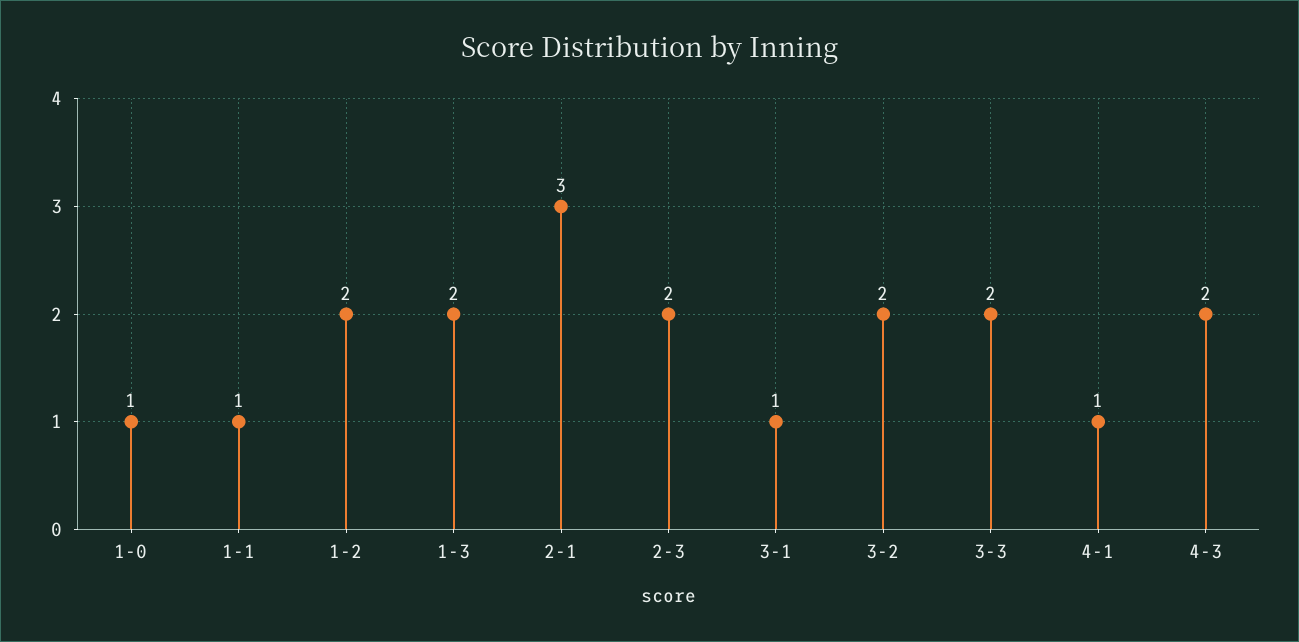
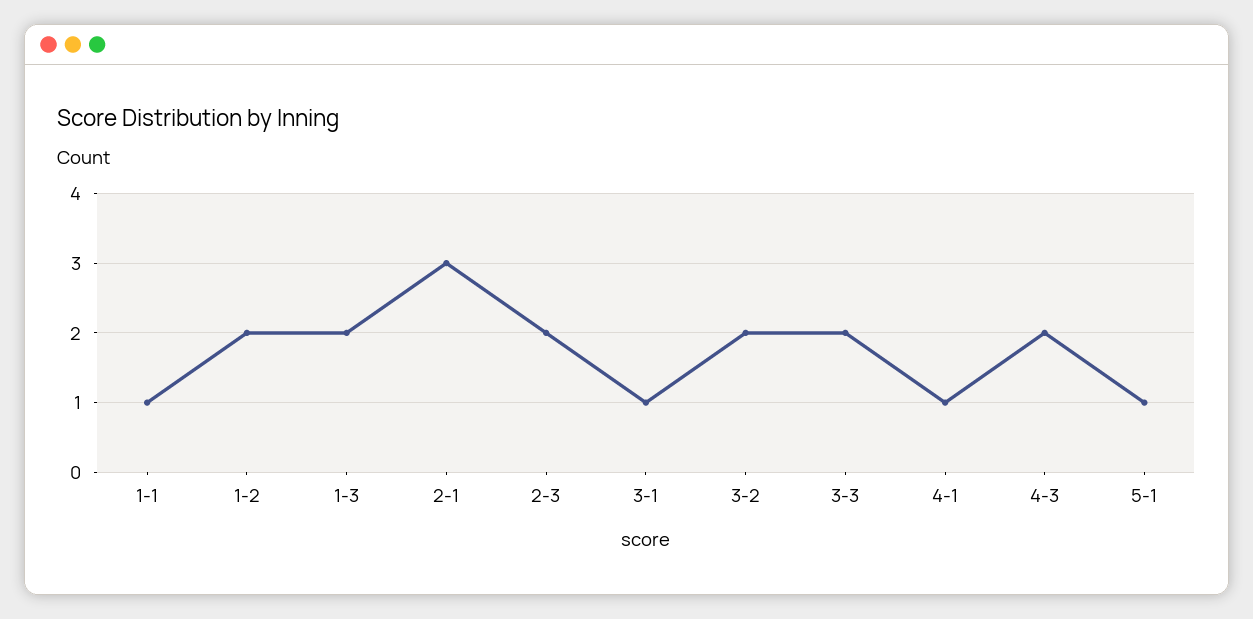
1-0: 1 -> none
5-1: none -> 1

